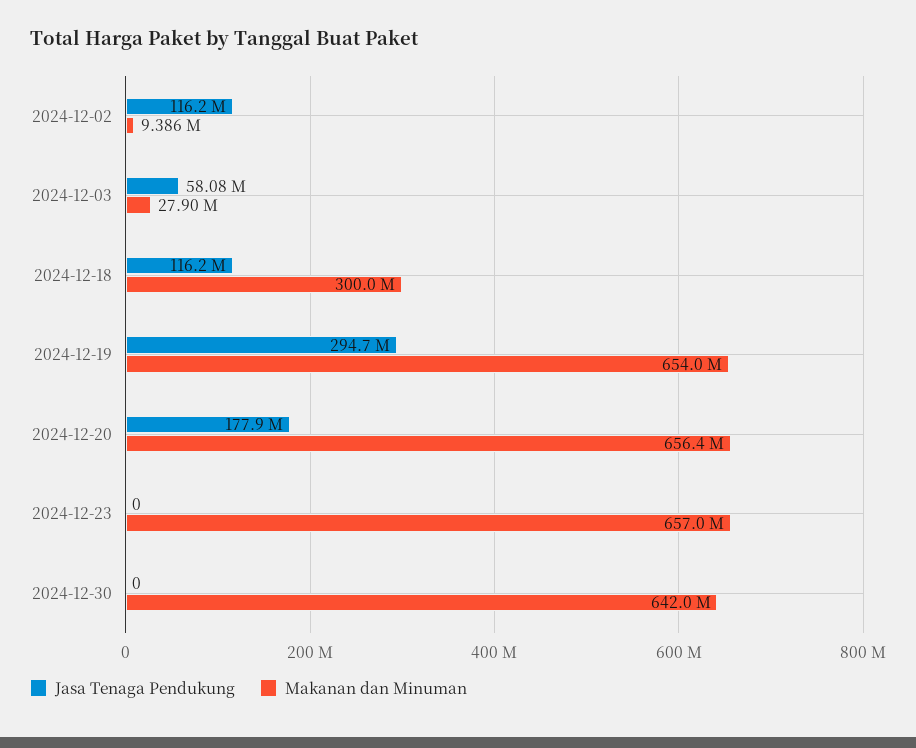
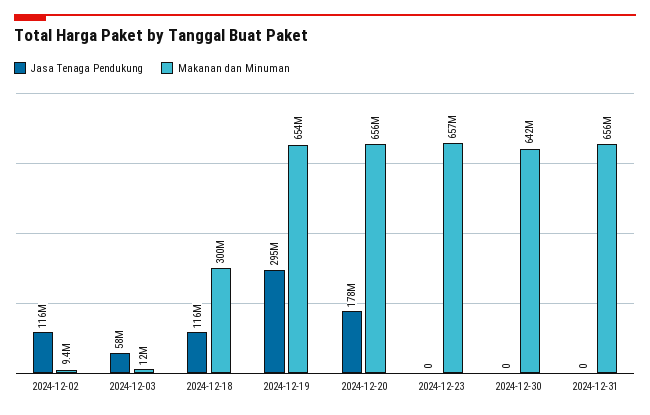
Makanan dan Minuman, 2024-12-03: 27900000 -> 12000000
Jasa Tenaga Pendukung, 2024-12-31: none -> 0
Makanan dan Minuman, 2024-12-31: none -> 656000000

